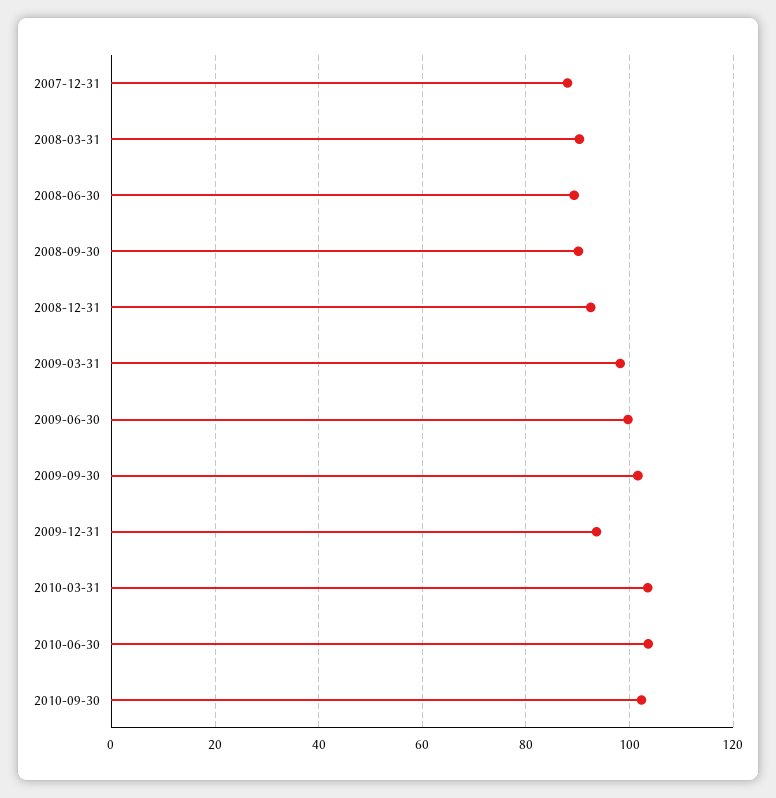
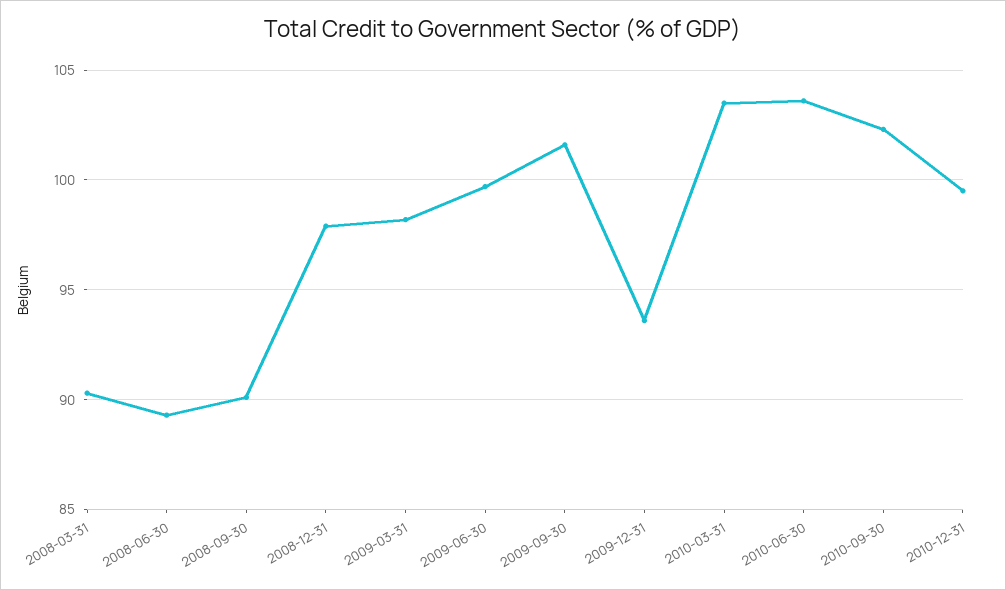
2007-12-31: 88 -> none
2008-12-31: 92 -> 98
2010-12-31: none -> 99.5

